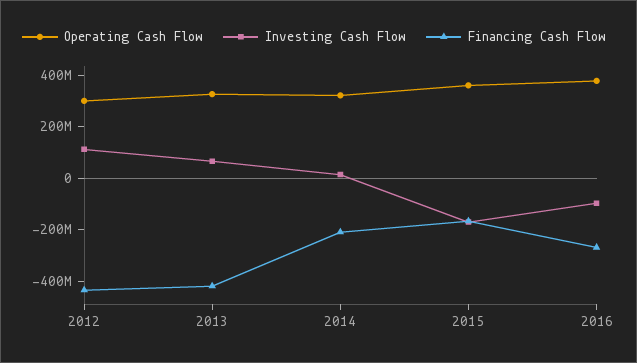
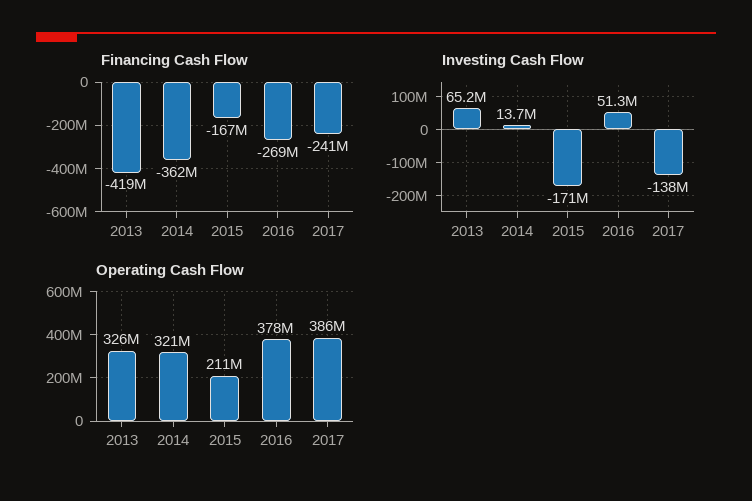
Operating Cash Flow, 2012: 300000000 -> none
Investing Cash Flow, 2012: 100000000 -> none
Financing Cash Flow, 2012: -450000000 -> none
Financing Cash Flow, 2014: -200000000 -> -362000000
Operating Cash Flow, 2015: 350000000 -> 211000000
Investing Cash Flow, 2016: -100000000 -> 51300000
Financing Cash Flow, 2017: none -> -241000000
Investing Cash Flow, 2017: none -> -138000000
Operating Cash Flow, 2017: none -> 386000000

